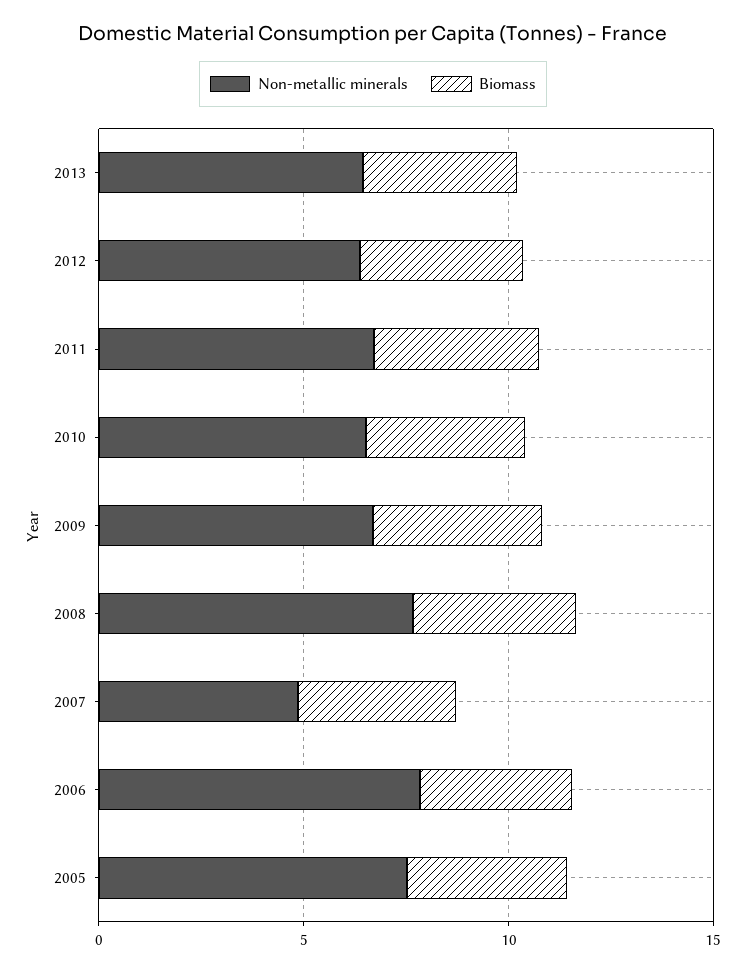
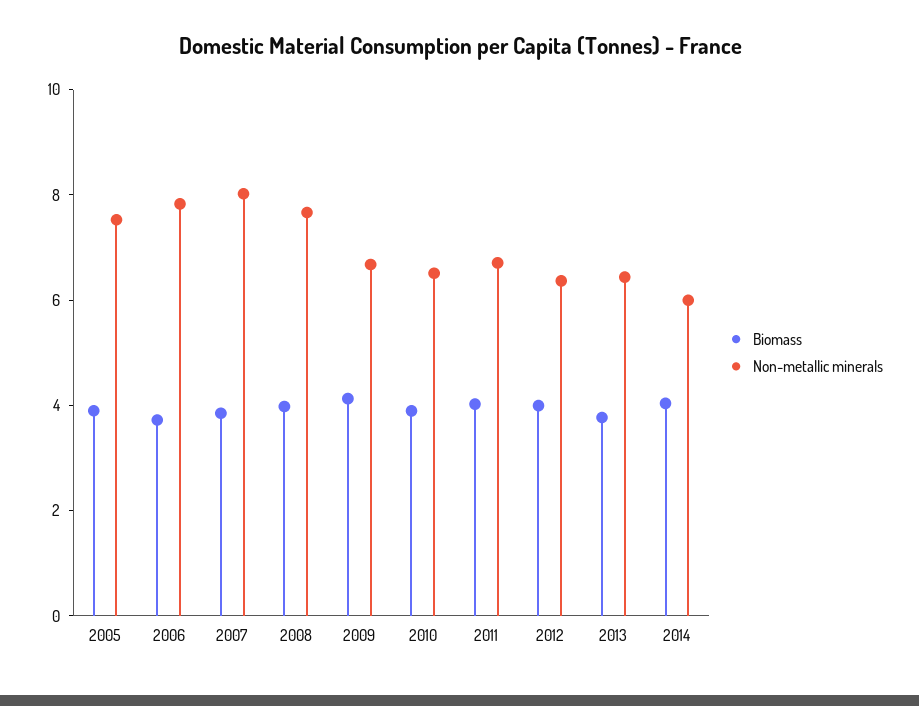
Non-metallic minerals, 2007: 5 -> 8
Biomass, 2014: none -> 4
Non-metallic minerals, 2014: none -> 6

